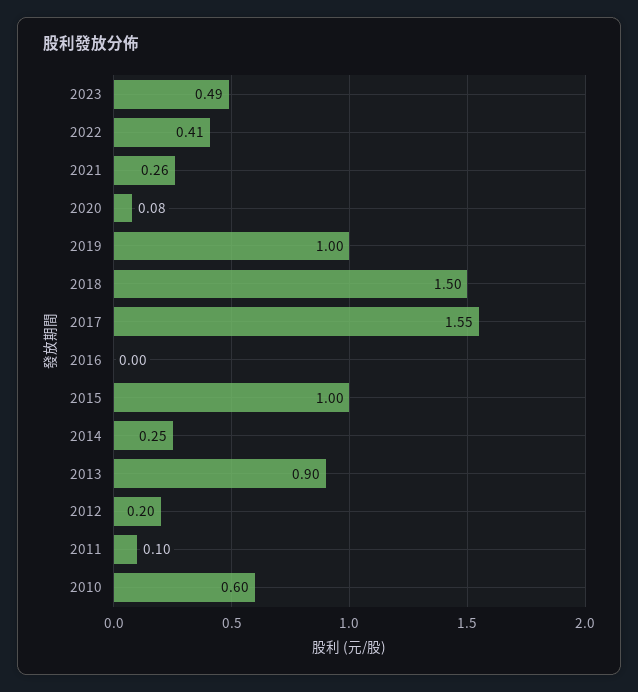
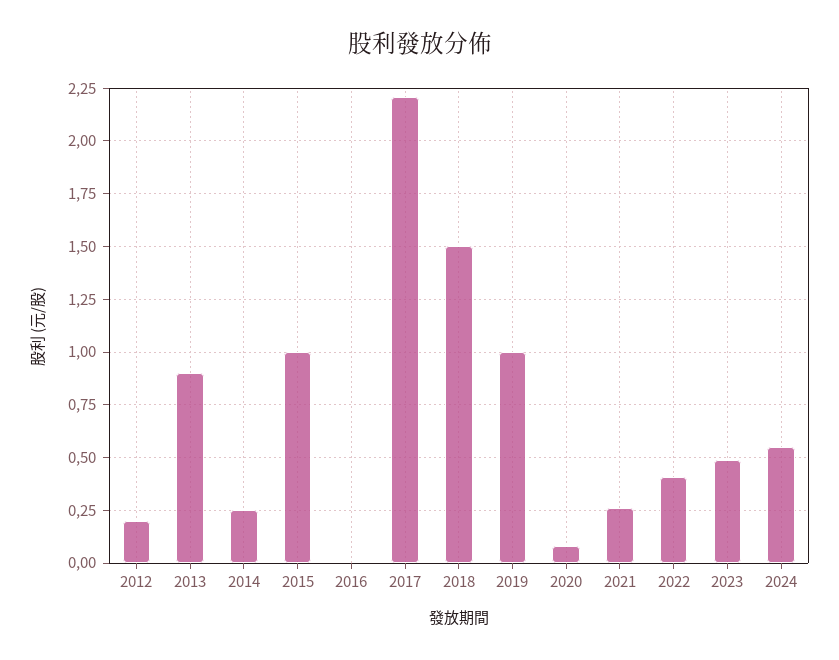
2017: 1.55 -> 2.2
2011: 0.1 -> none
2010: 0.6 -> none
2024: none -> 0.55

